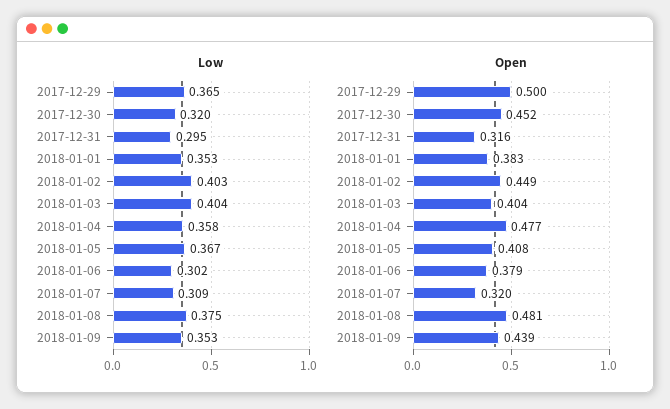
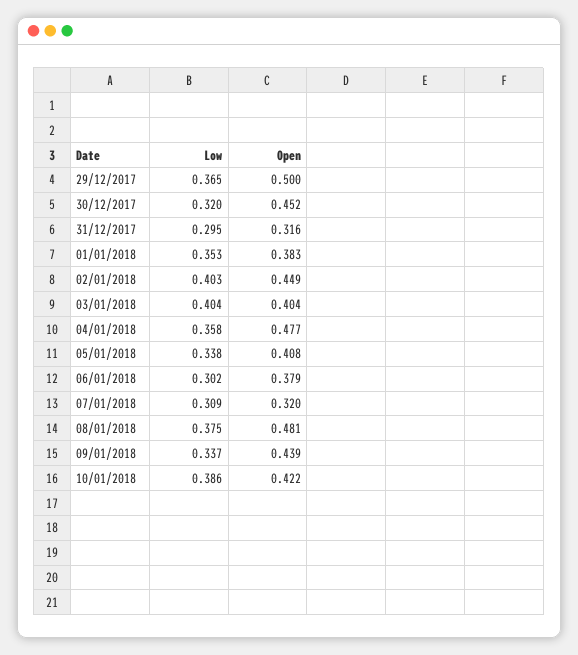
Low, 2018-01-05: 0.367 -> 0.338
Low, 2018-01-09: 0.353 -> 0.337
Low, 10/01/2018: none -> 0.386
Open, 10/01/2018: none -> 0.422

